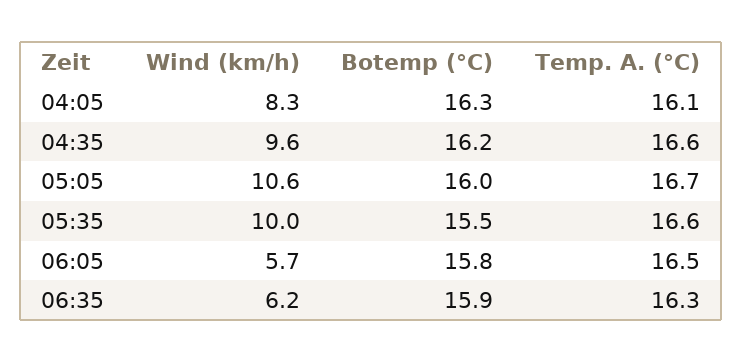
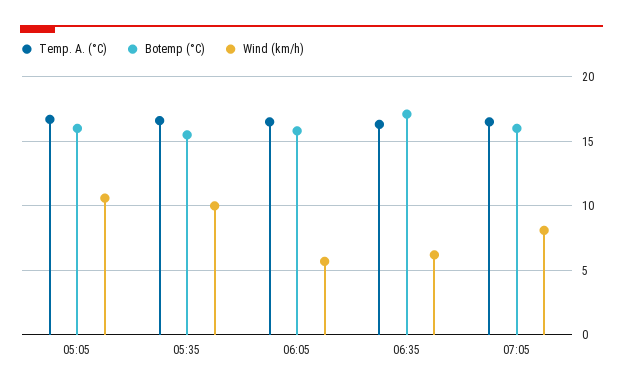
Wind (km/h), 04:05: 8.3 -> none
Botemp (°C), 04:05: 16.3 -> none
Temp. A. (°C), 04:05: 16.1 -> none
Wind (km/h), 04:35: 9.6 -> none
Botemp (°C), 04:35: 16.2 -> none
Temp. A. (°C), 04:35: 16.6 -> none
Botemp (°C), 06:35: 15.9 -> 17
Temp. A. (°C), 07:05: none -> 16.5
Botemp (°C), 07:05: none -> 16
Wind (km/h), 07:05: none -> 8

